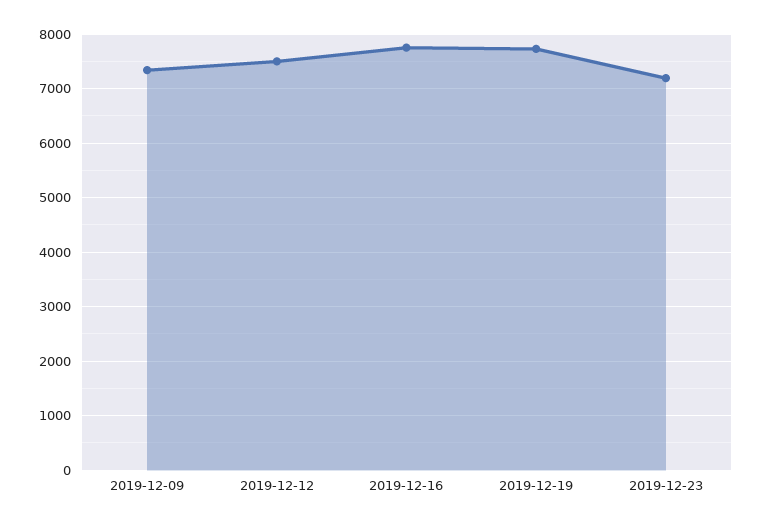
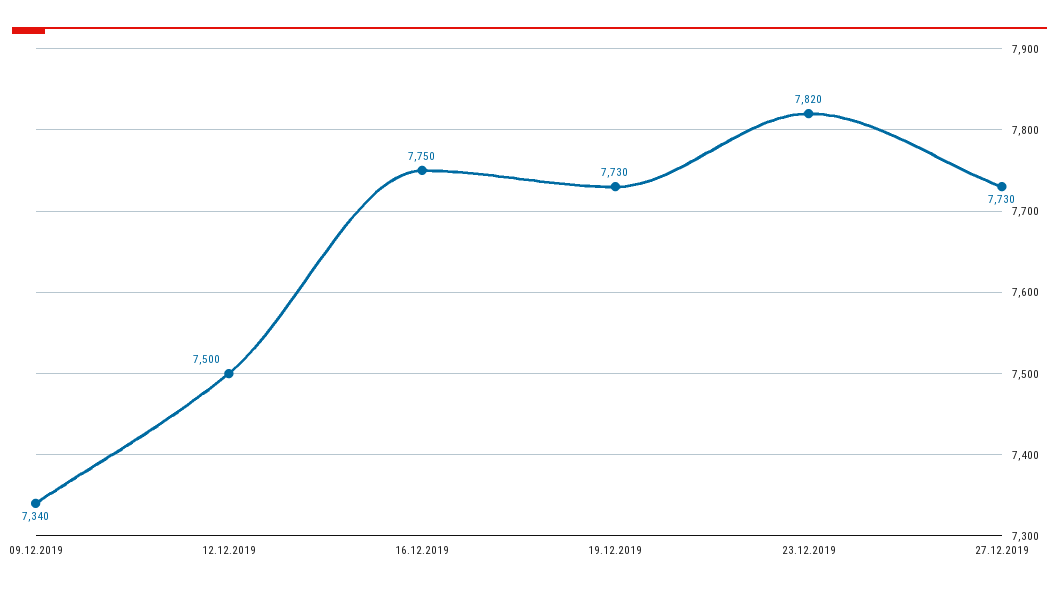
2019-12-23: 7200 -> 7820
27.12.2019: none -> 7730

